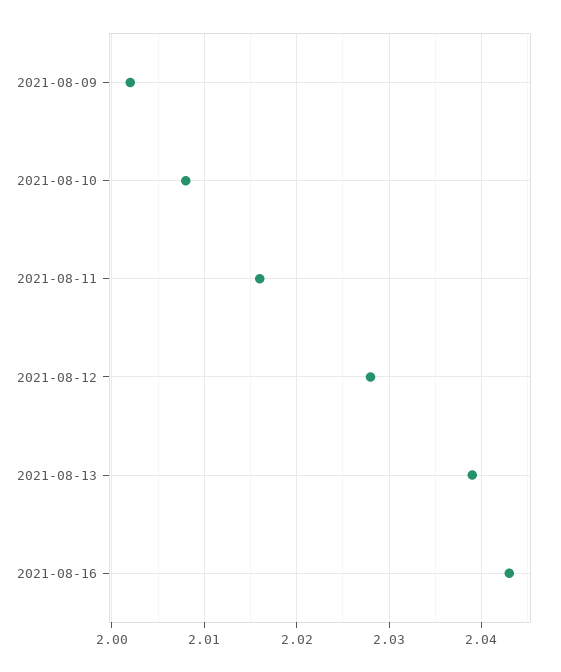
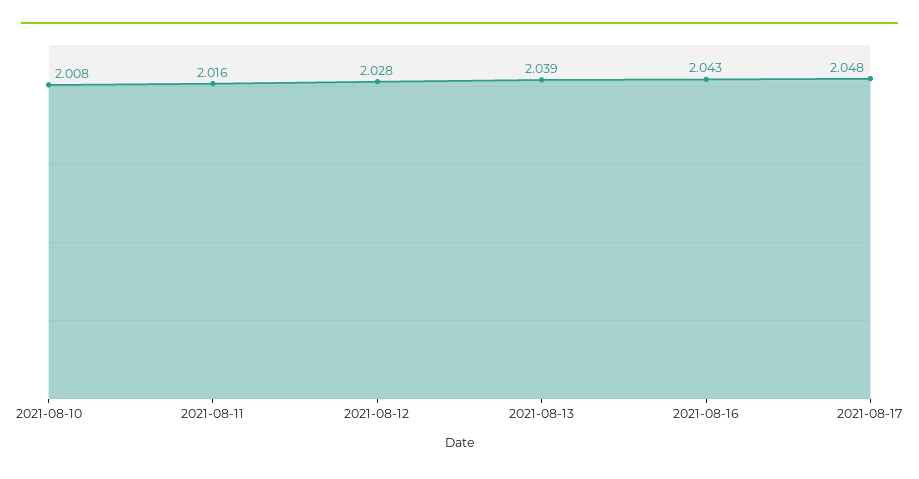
2021-08-09: 2.002 -> none
2021-08-17: none -> 2.048

